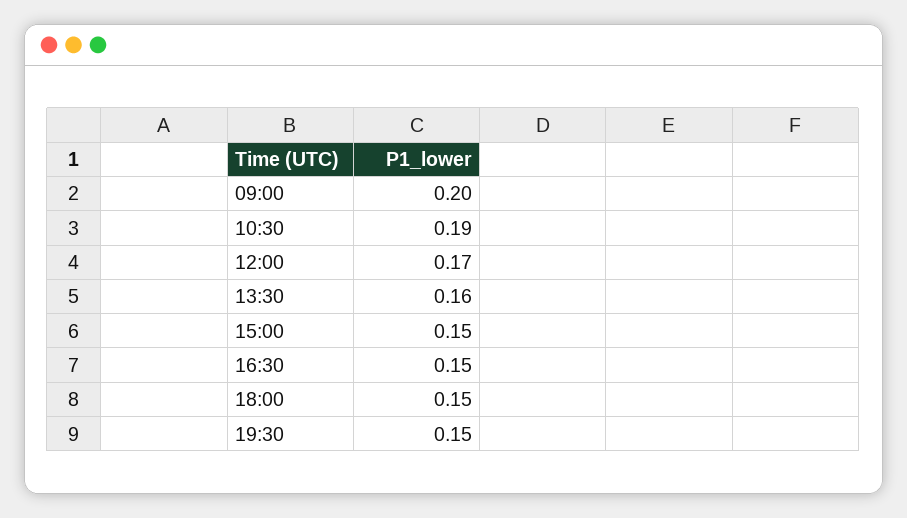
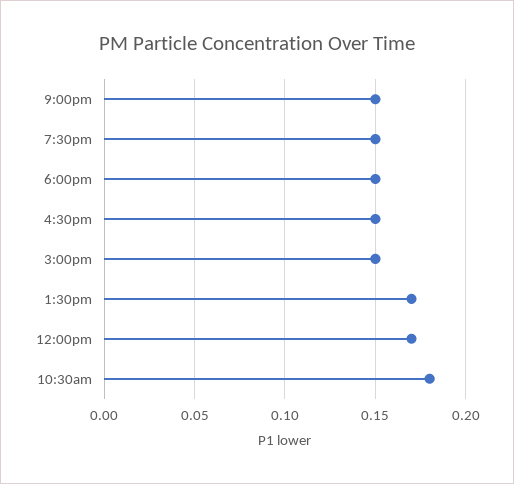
09:00: 0.2 -> none
10:30: 0.19 -> 0.18
13:30: 0.16 -> 0.17
9:00pm: none -> 0.15

